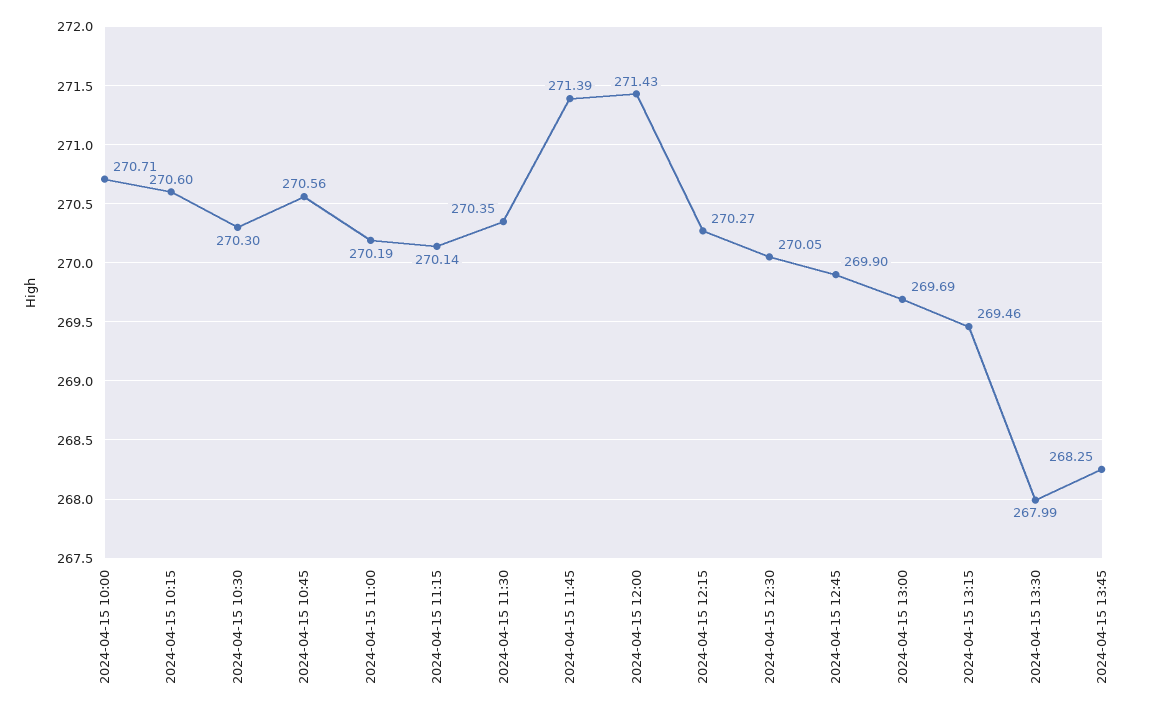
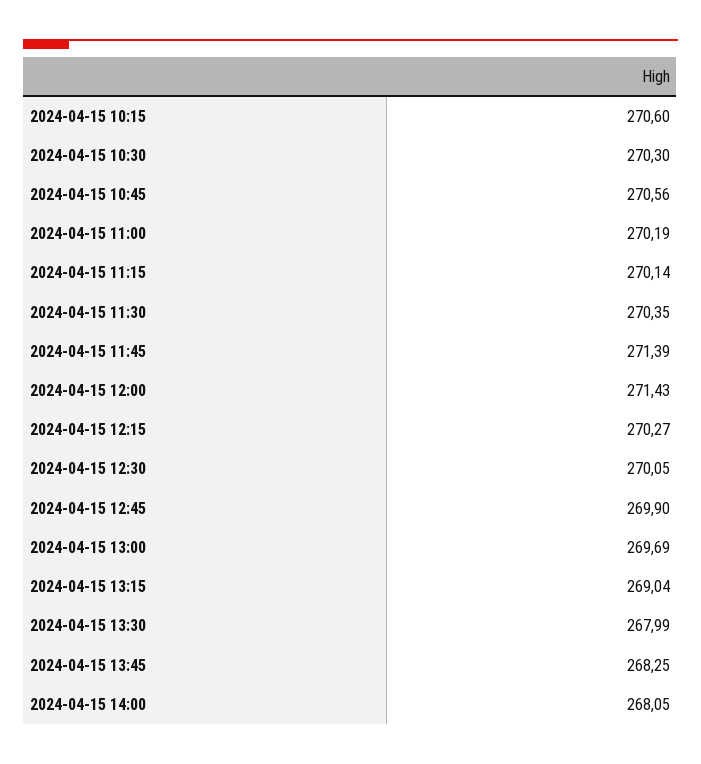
2024-04-15 10:00: 270.71 -> none
2024-04-15 13:15: 269.46 -> 269.04
2024-04-15 14:00: none -> 268.05

